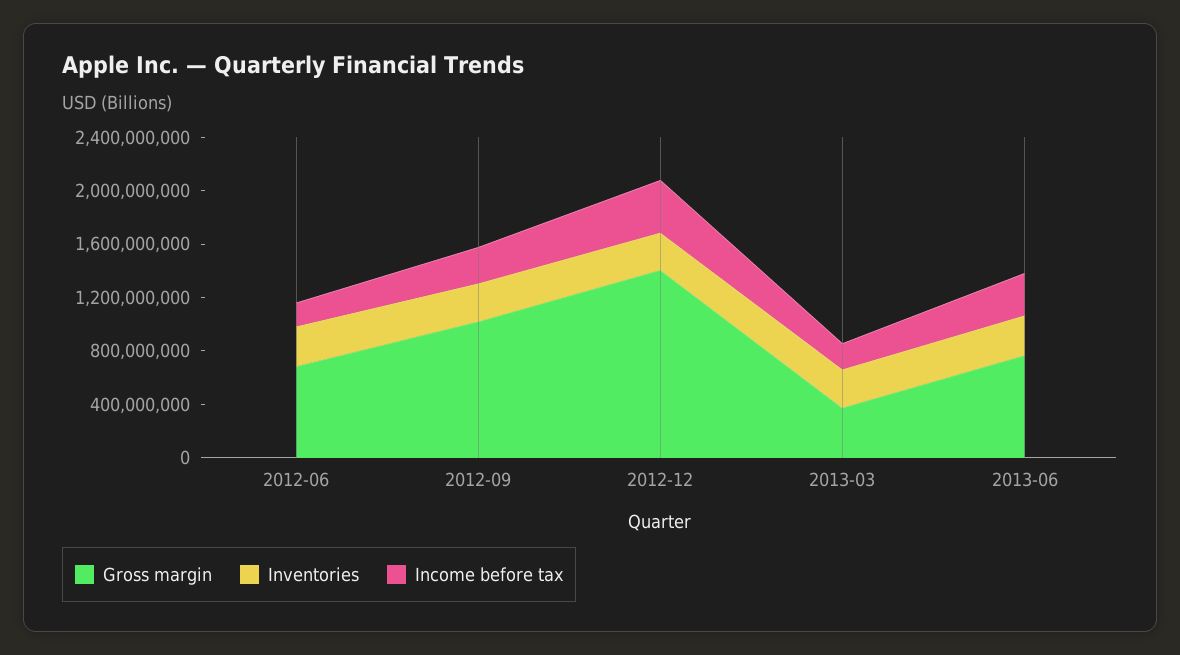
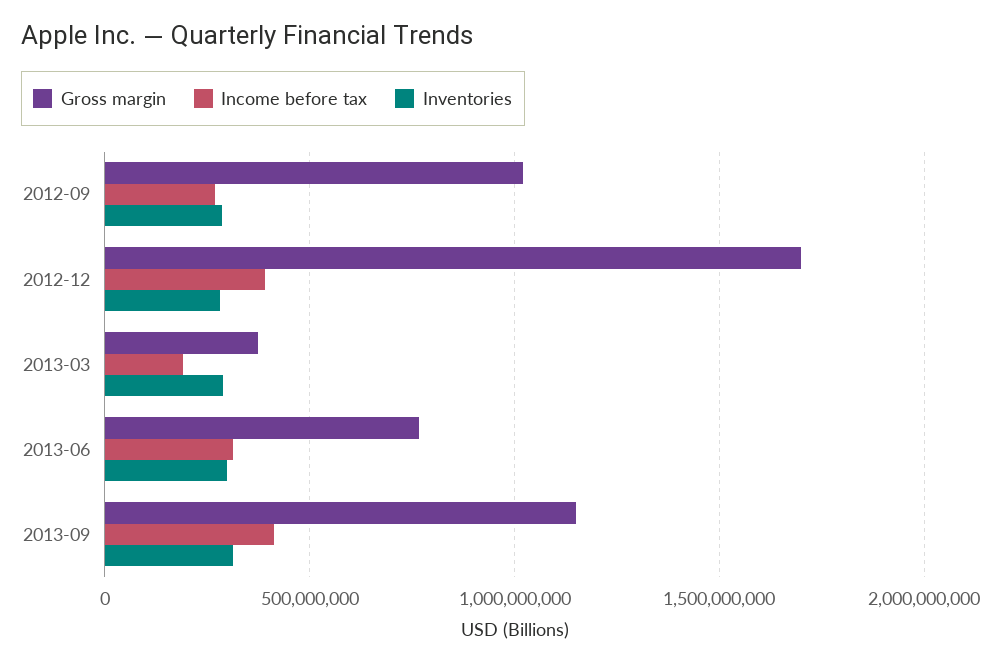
Gross margin, 2012-06: 700000000 -> none
Inventories, 2012-06: 300000000 -> none
Income before tax, 2012-06: 200000000 -> none
Gross margin, 2012-12: 1400000000 -> 1700000000
Gross margin, 2013-09: none -> 1150000000
Income before tax, 2013-09: none -> 400000000
Inventories, 2013-09: none -> 300000000

